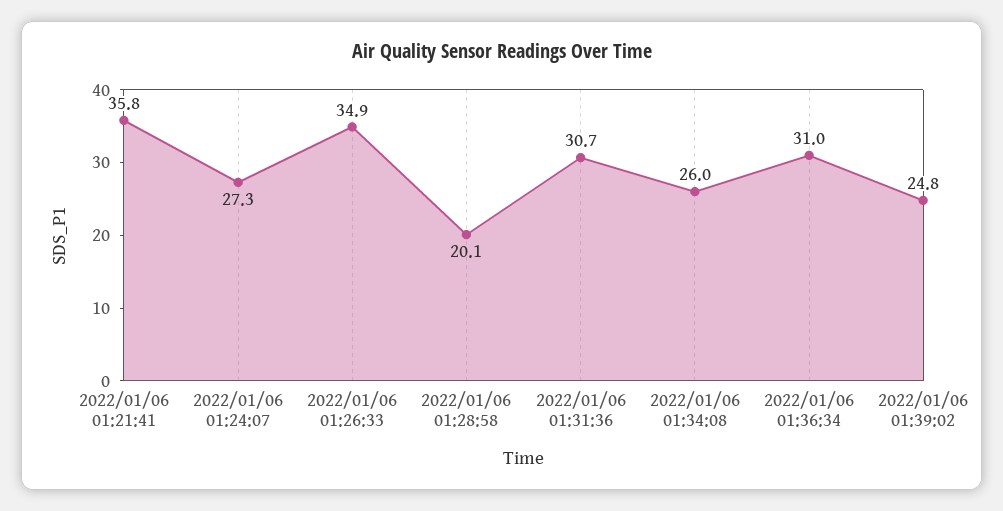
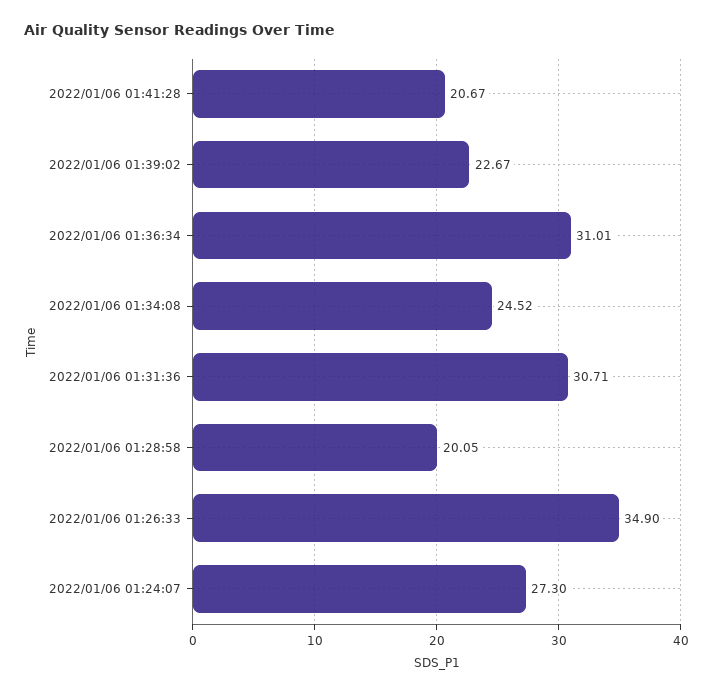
2022/01/06 01:21:41: 35.8 -> none
2022/01/06 01:34:08: 26 -> 24.52
2022/01/06 01:39:02: 24.8 -> 22.67
2022/01/06 01:41:28: none -> 20.67

